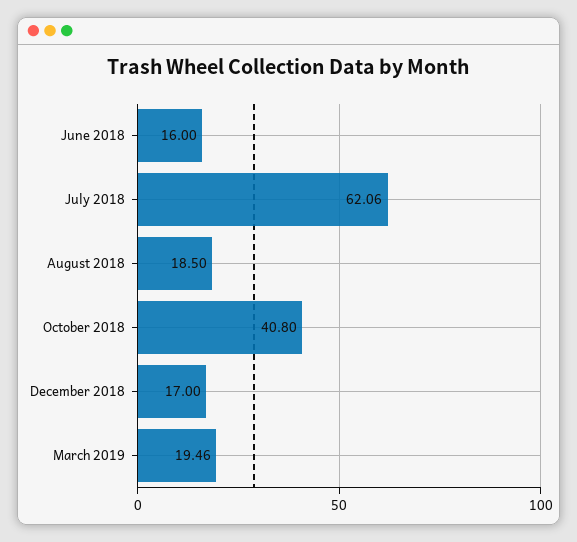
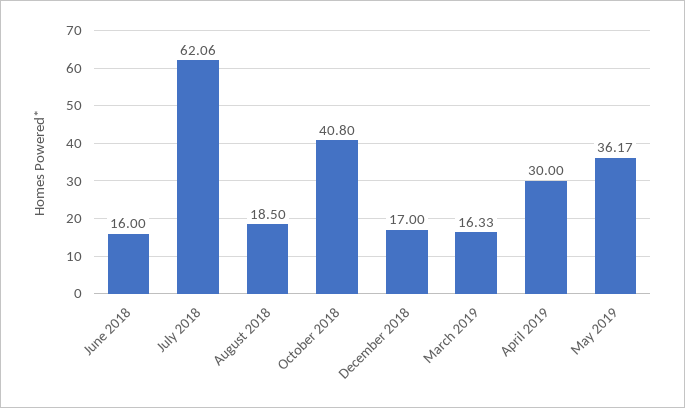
March 2019: 19.46 -> 16.33
April 2019: none -> 30
May 2019: none -> 36.17

